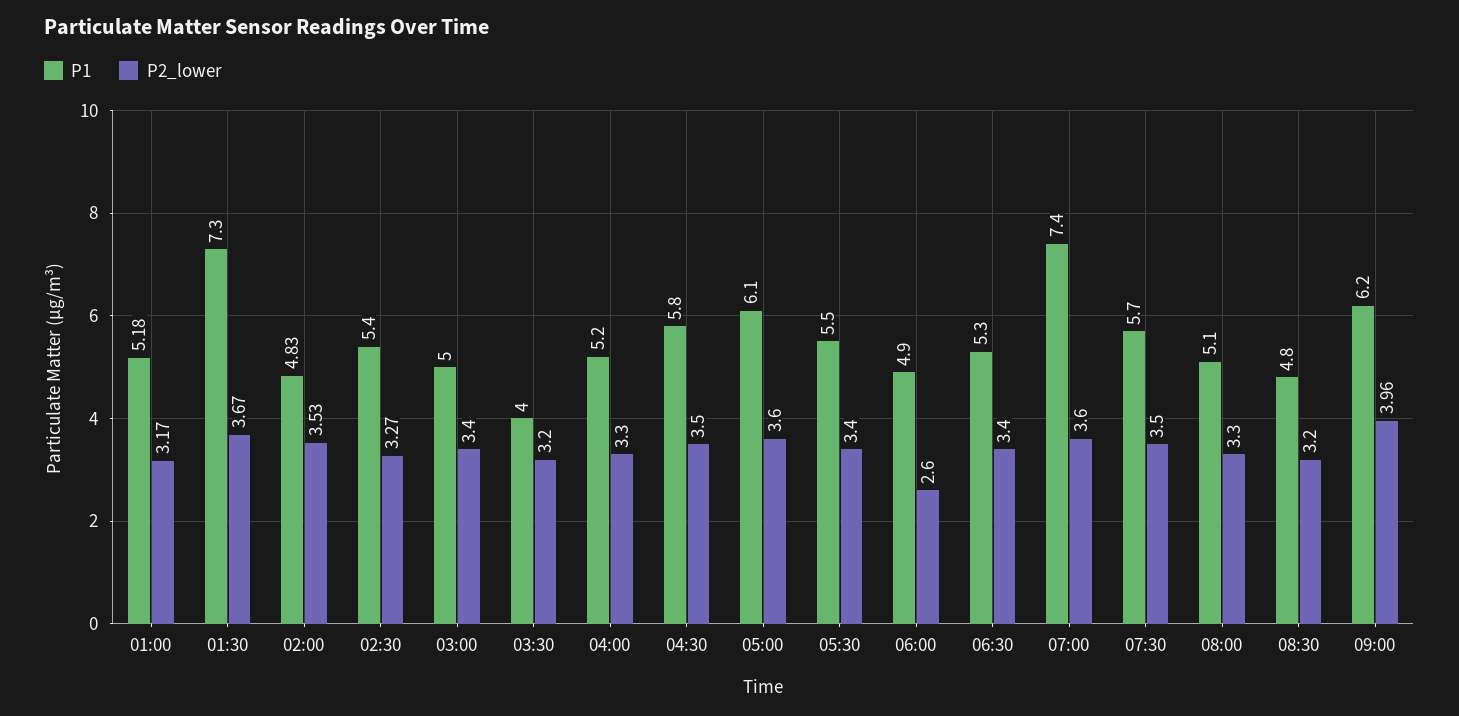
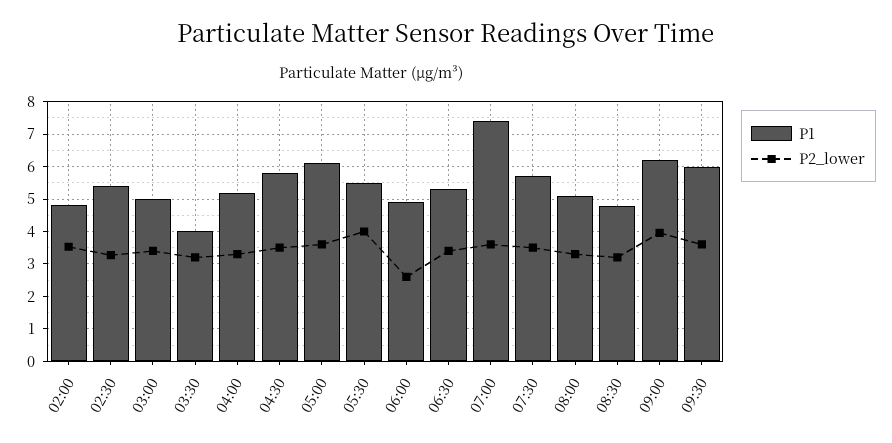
P1, 01:00: 5.18 -> none
P2_lower, 01:00: 3.17 -> none
P1, 01:30: 7.3 -> none
P2_lower, 01:30: 3.67 -> none
P2_lower, 05:30: 3.4 -> 4
P1, 09:30: none -> 6
P2_lower, 09:30: none -> 3.6

